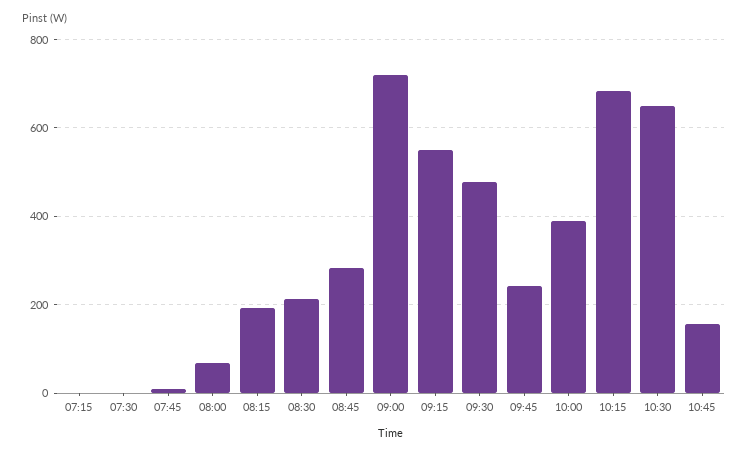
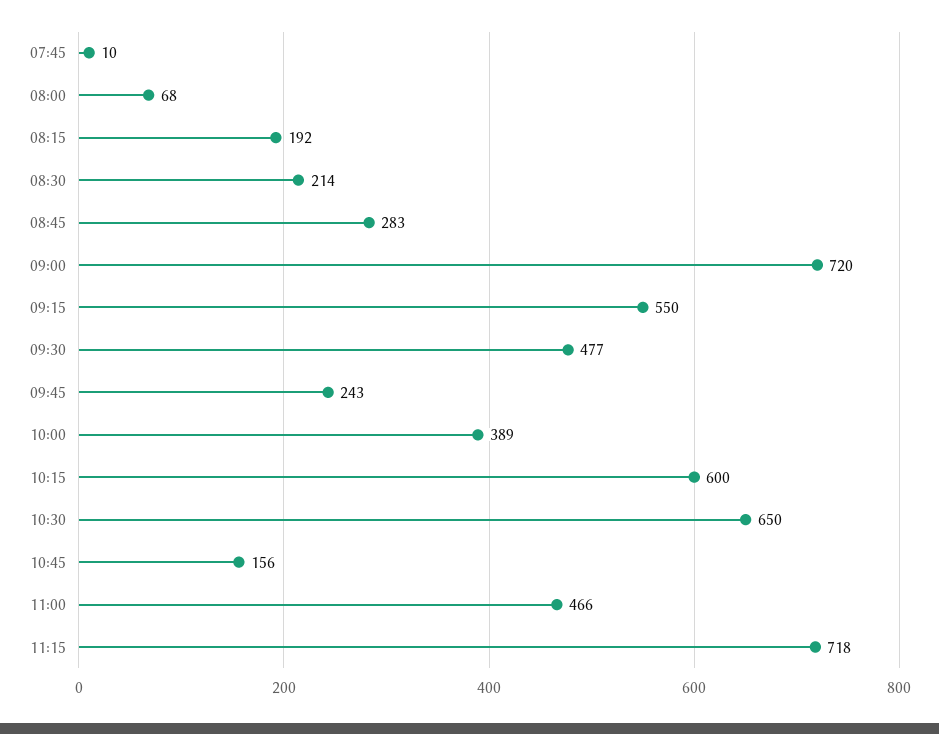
07:15: 0 -> none
07:30: 0 -> none
10:15: 680 -> 600
11:00: none -> 466
11:15: none -> 718

